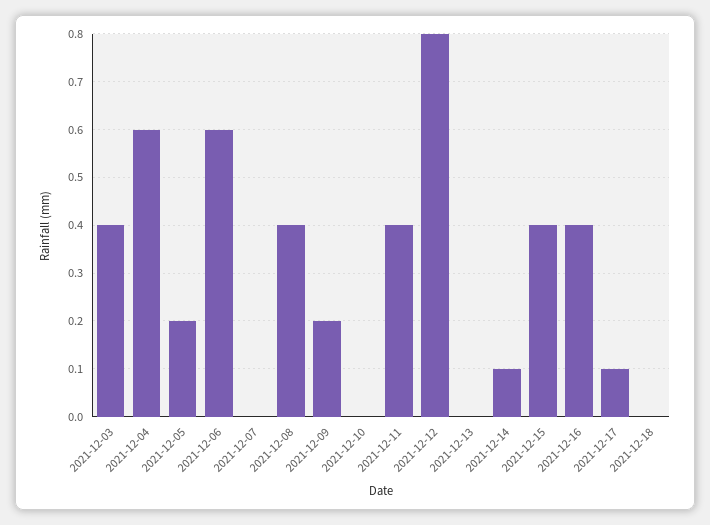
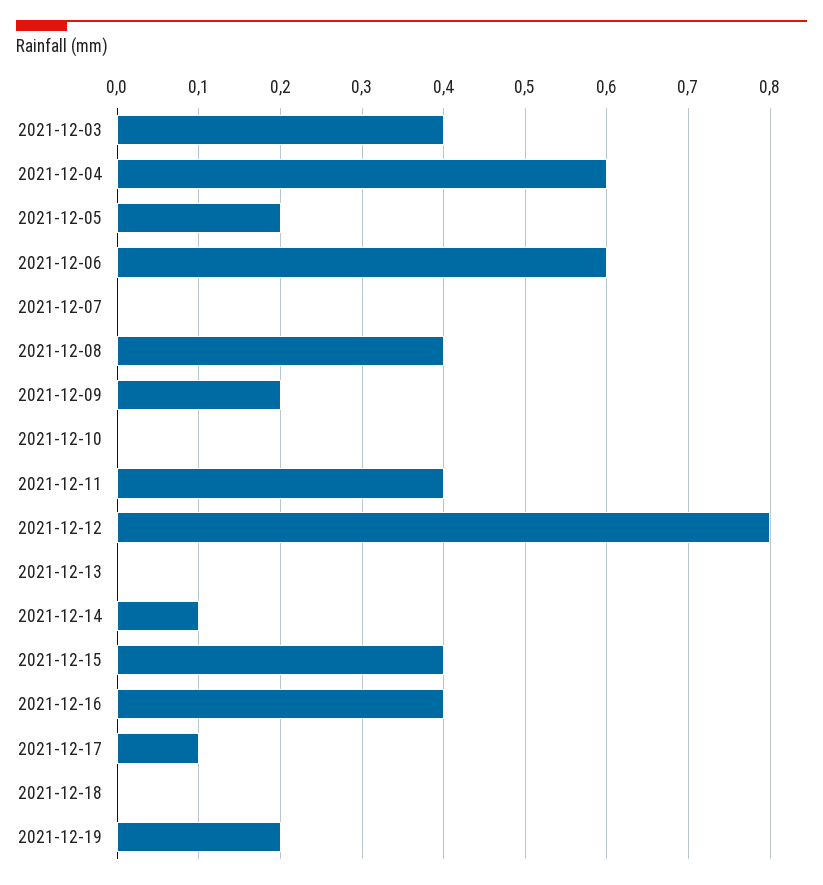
2021-12-19: none -> 0.2

